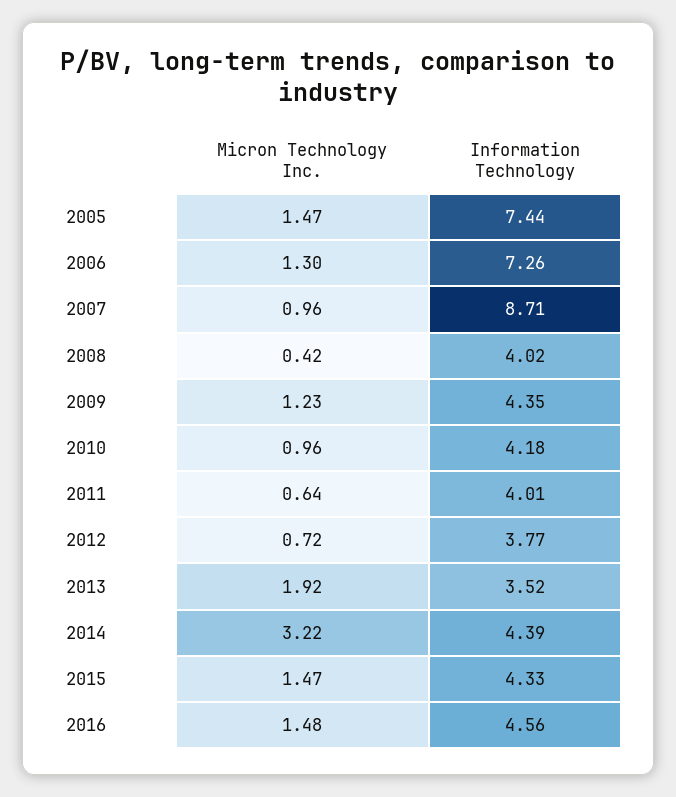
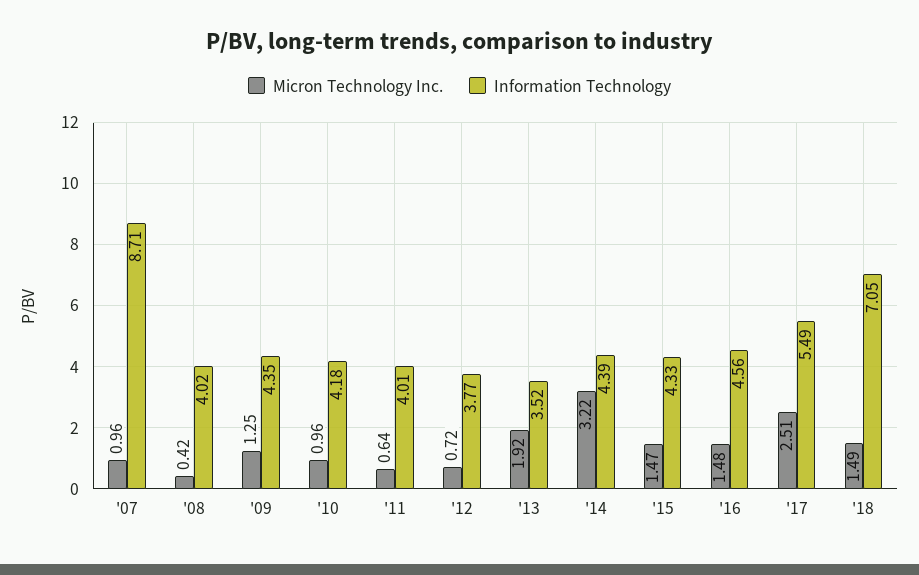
Micron Technology Inc., 2005: 1.47 -> none
Information Technology, 2005: 7.44 -> none
Micron Technology Inc., 2006: 1.3 -> none
Information Technology, 2006: 7.26 -> none
Micron Technology Inc., 2009: 1.23 -> 1.25
Micron Technology Inc., '17: none -> 2.51
Information Technology, '17: none -> 5.49
Micron Technology Inc., '18: none -> 1.49
Information Technology, '18: none -> 7.05

